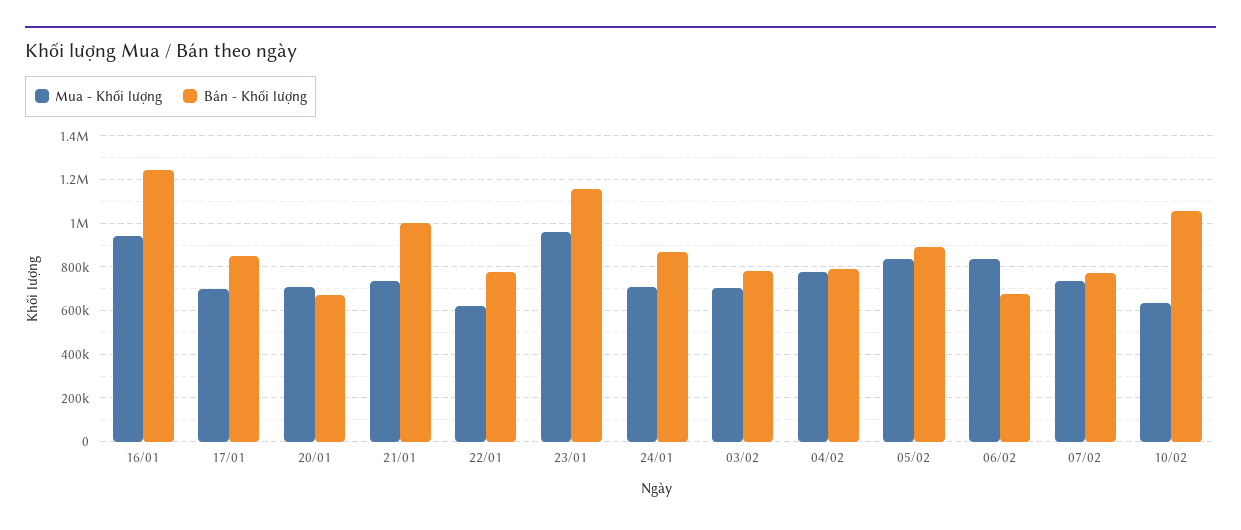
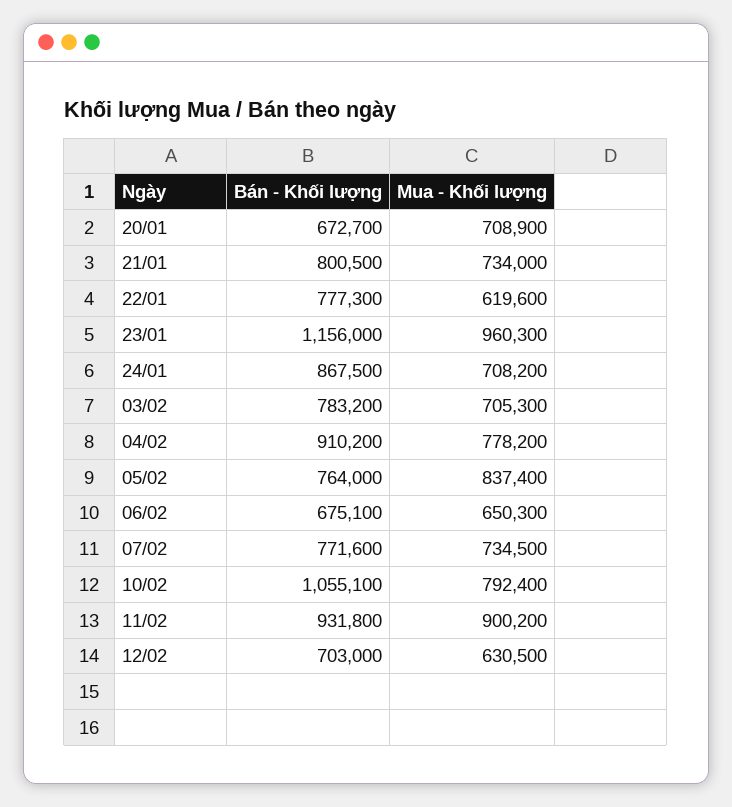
Mua - Khối lượng, 16/01: 950000 -> none
Bán - Khối lượng, 16/01: 1250000 -> none
Mua - Khối lượng, 17/01: 700000 -> none
Bán - Khối lượng, 17/01: 850000 -> none
Bán - Khối lượng, 21/01: 1000000 -> 800500
Bán - Khối lượng, 04/02: 800000 -> 910200
Bán - Khối lượng, 05/02: 900000 -> 764000
Mua - Khối lượng, 06/02: 850000 -> 650300
Mua - Khối lượng, 10/02: 650000 -> 792400
Bán - Khối lượng, 11/02: none -> 931800
Mua - Khối lượng, 11/02: none -> 900200
Bán - Khối lượng, 12/02: none -> 703000
Mua - Khối lượng, 12/02: none -> 630500

